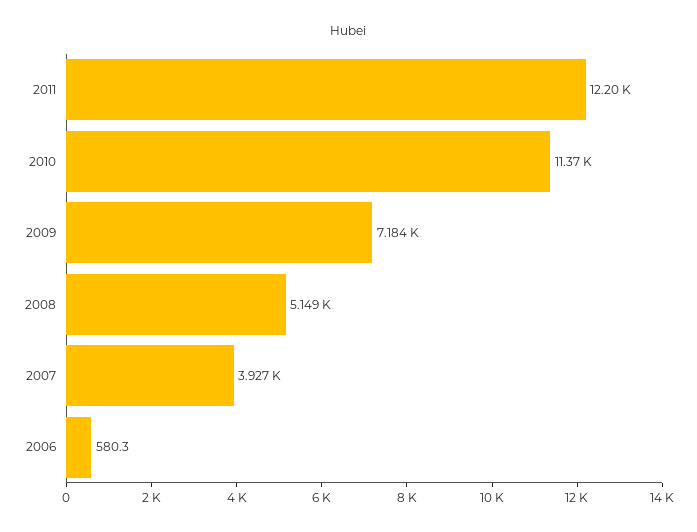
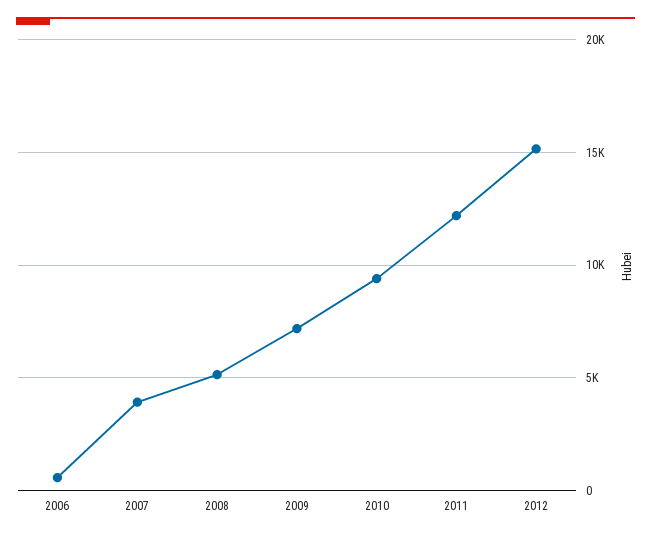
2010: 11370 -> 9500
2012: none -> 15000

